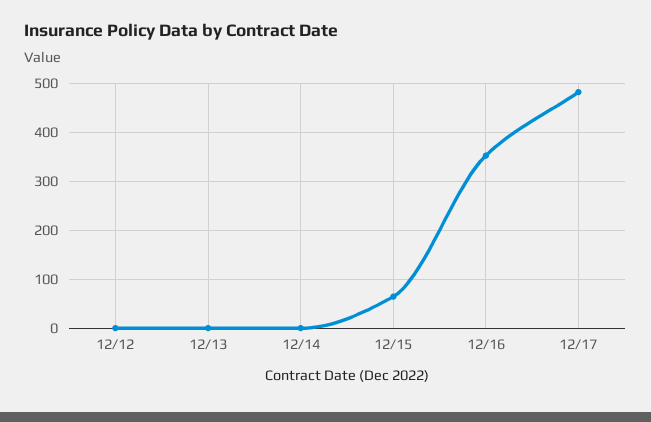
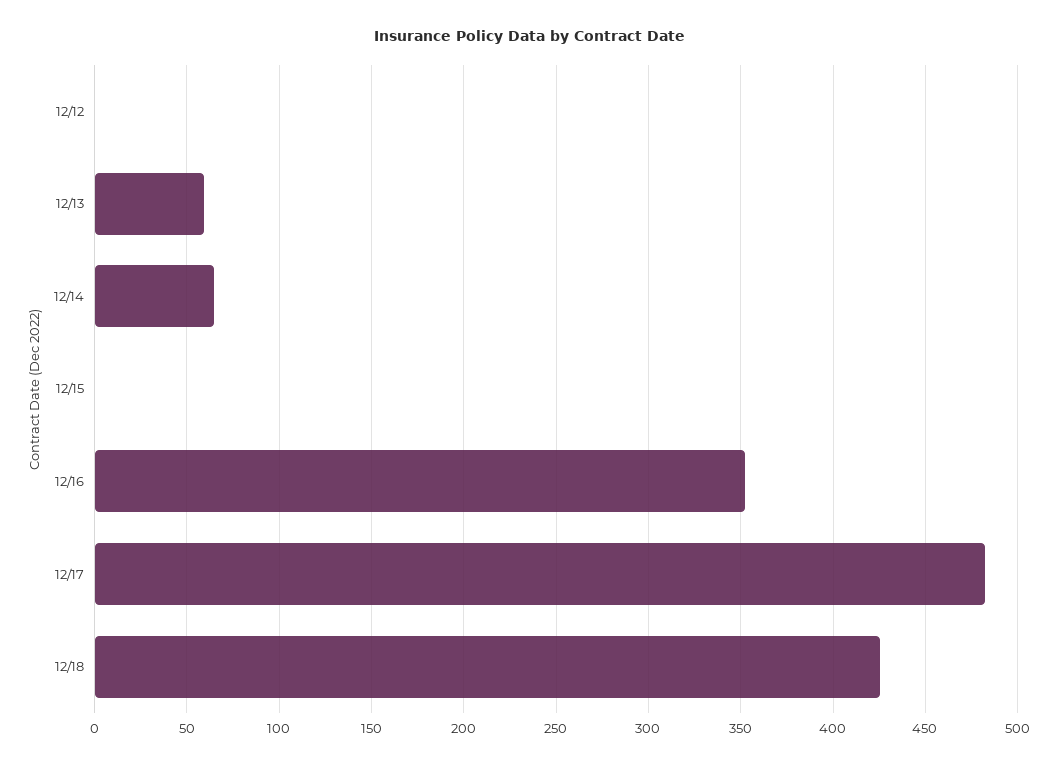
12/13: 0 -> 60
12/14: 0 -> 65
12/15: 60 -> 0
12/18: none -> 425

